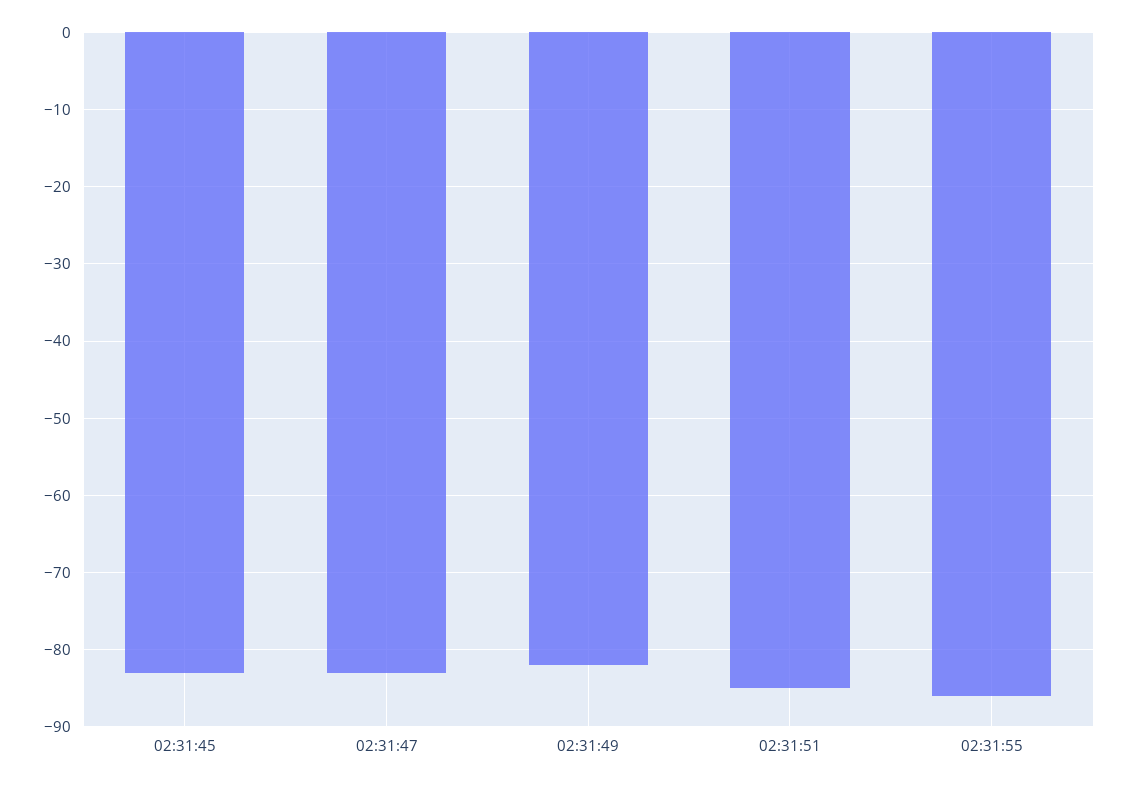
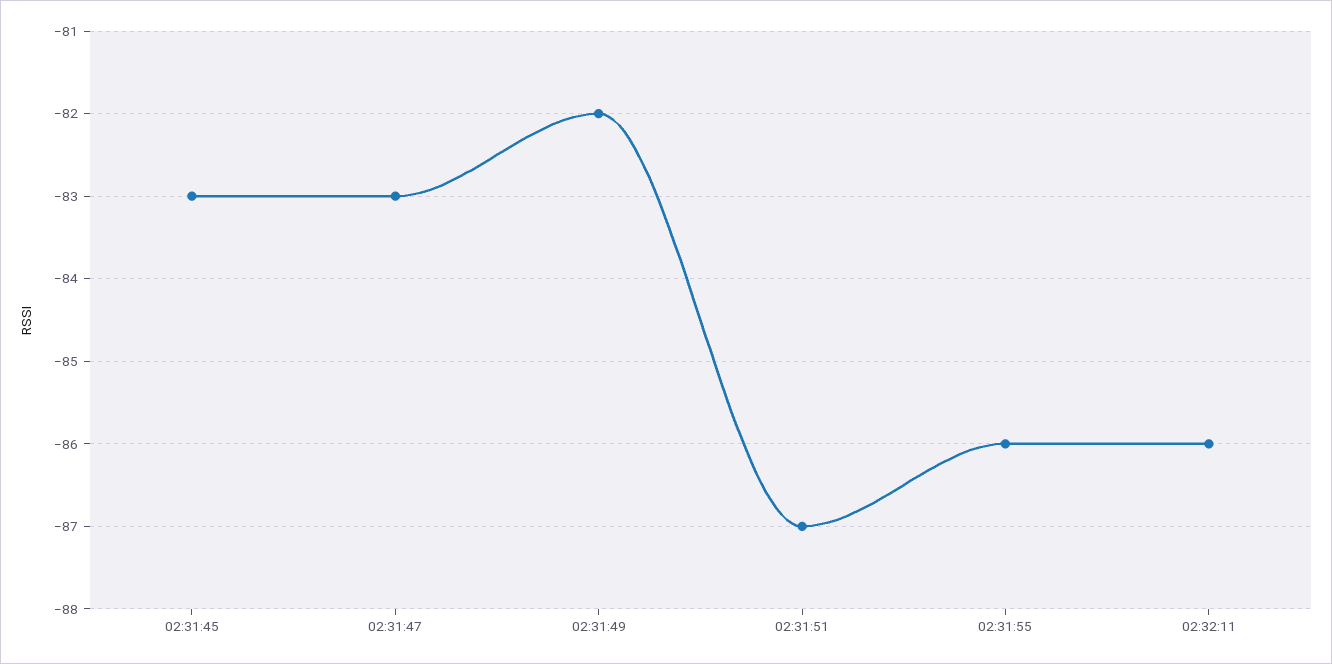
02:31:51: -85 -> -87
02:32:11: none -> -86

